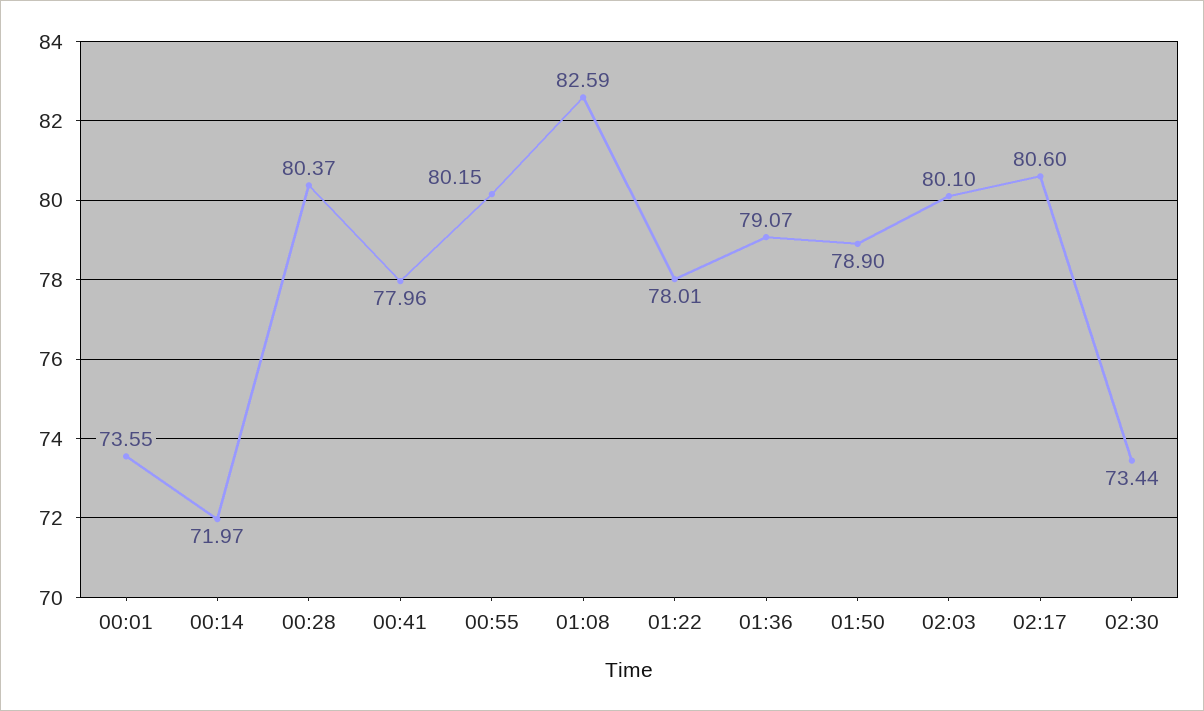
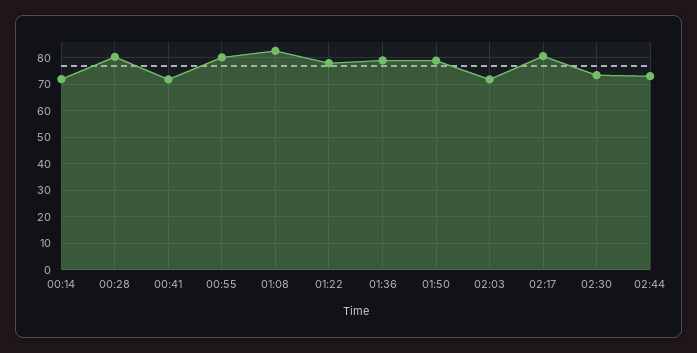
00:01: 73.55 -> none
00:41: 77.96 -> 72.5
02:03: 80.1 -> 72.5
02:44: none -> 72.5

